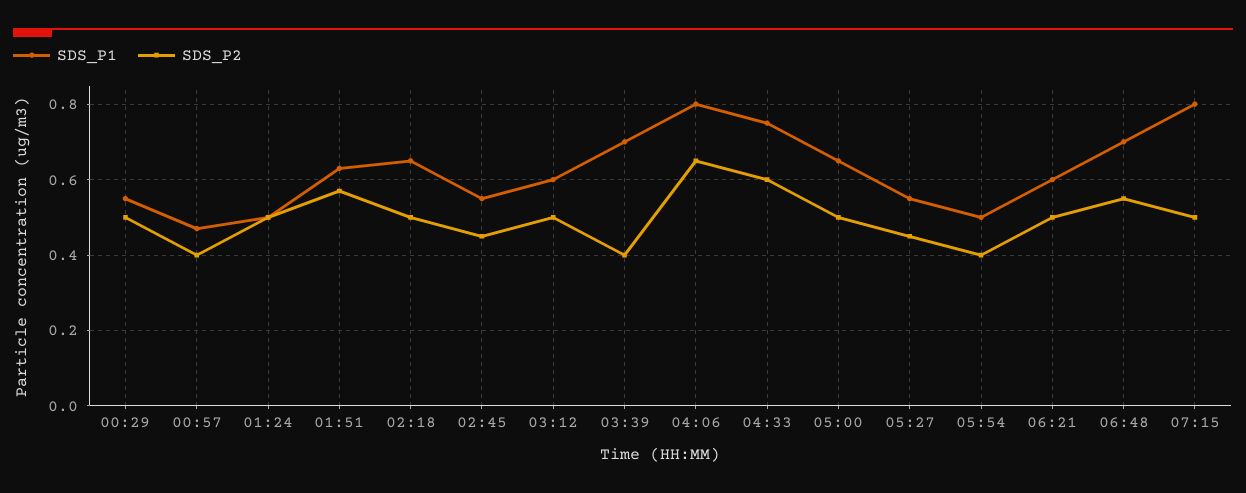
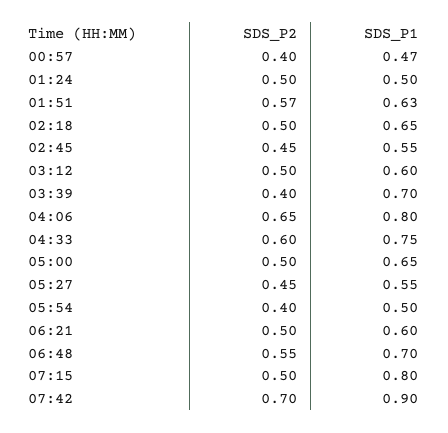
SDS_P1, 00:29: 0.55 -> none
SDS_P2, 00:29: 0.5 -> none
SDS_P2, 07:42: none -> 0.7
SDS_P1, 07:42: none -> 0.9

